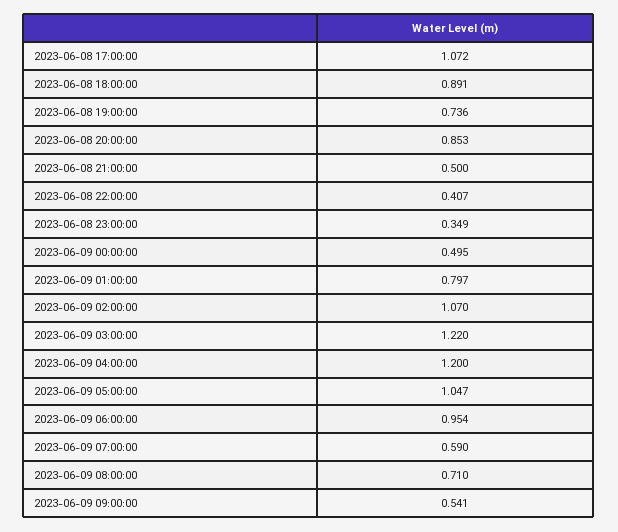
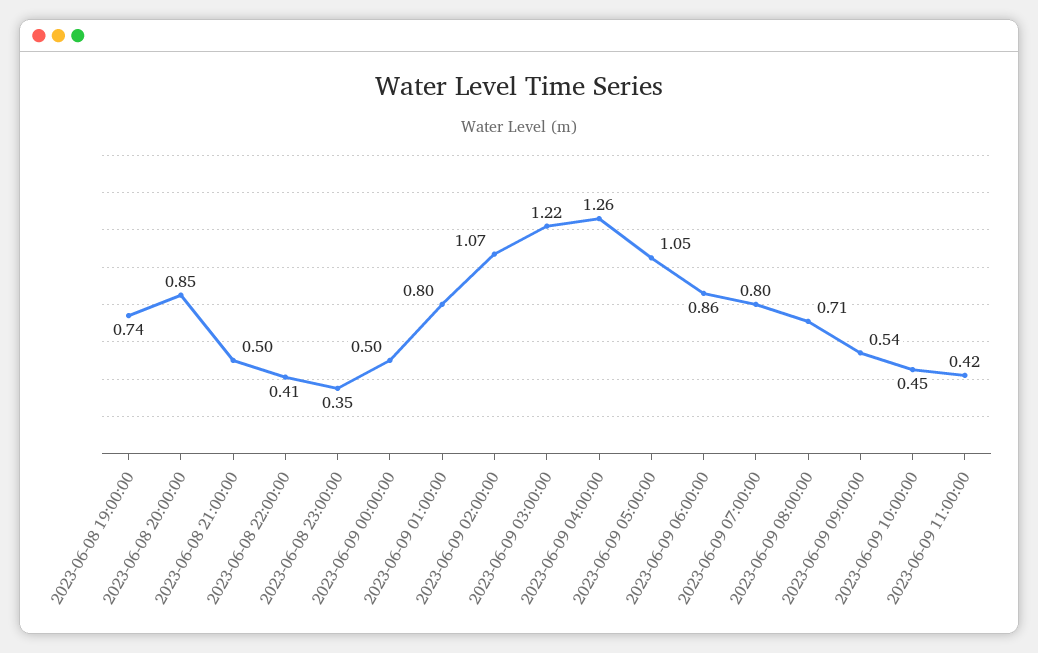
2023-06-08 17:00:00: 1.072 -> none
2023-06-08 18:00:00: 0.891 -> none
2023-06-09 04:00:00: 1.2 -> 1.26
2023-06-09 06:00:00: 0.954 -> 0.86
2023-06-09 07:00:00: 0.59 -> 0.8
2023-06-09 10:00:00: none -> 0.45
2023-06-09 11:00:00: none -> 0.42

